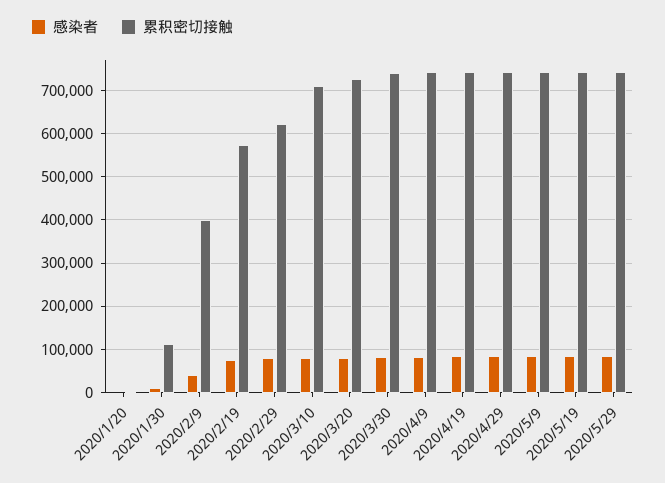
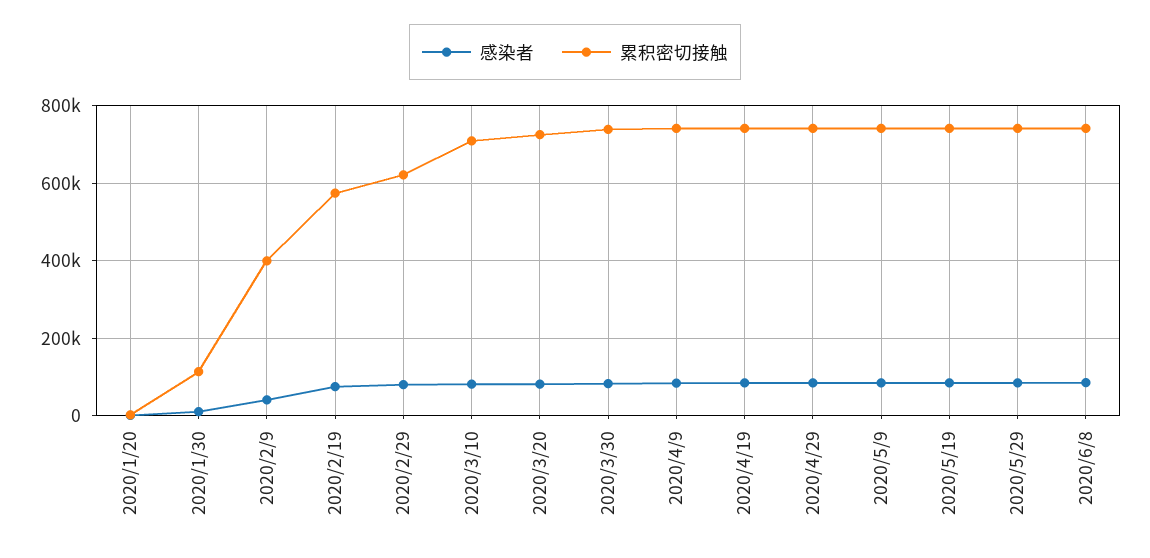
感染者, 2020/6/8: none -> 80000
累积密切接触, 2020/6/8: none -> 740000

